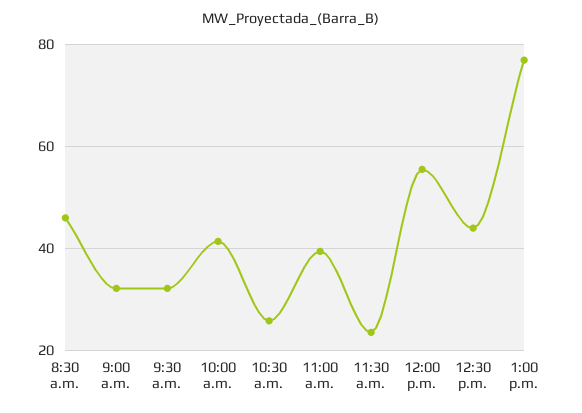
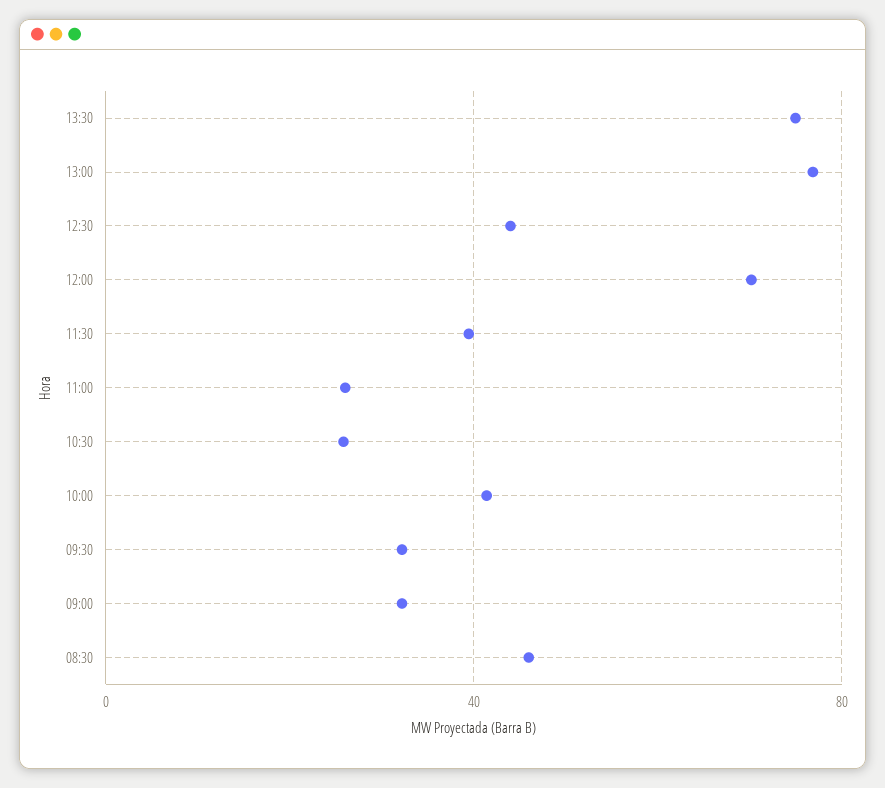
11:00 a.m.: 40 -> 25
11:30 a.m.: 24 -> 40
12:00 p.m.: 56 -> 70
13:30: none -> 75

